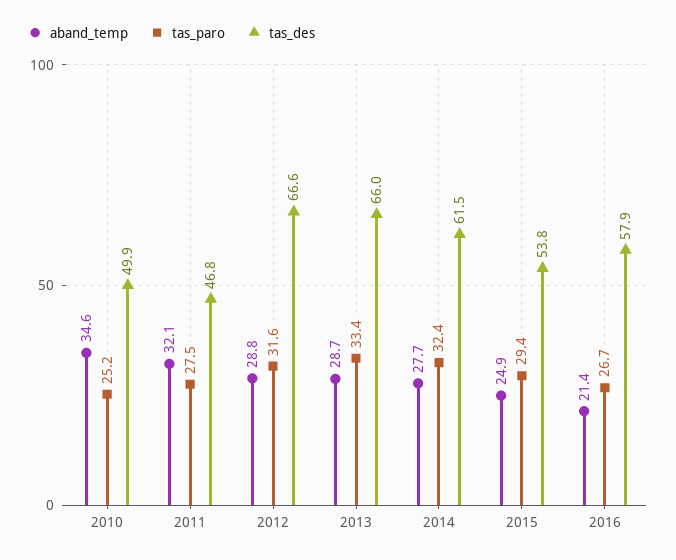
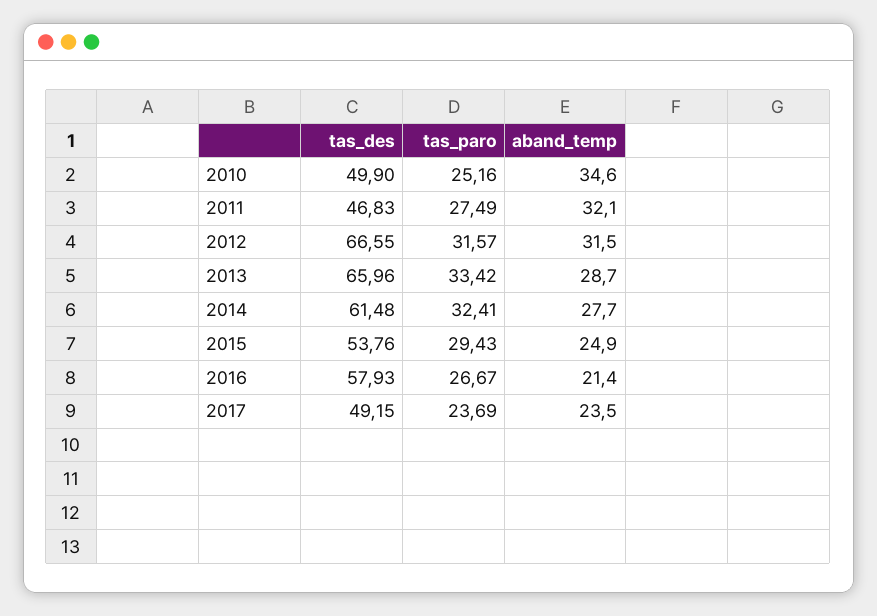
aband_temp, 2012: 28.8 -> 31.5
tas_des, 2017: none -> 49.15
tas_paro, 2017: none -> 23.69
aband_temp, 2017: none -> 23.5

